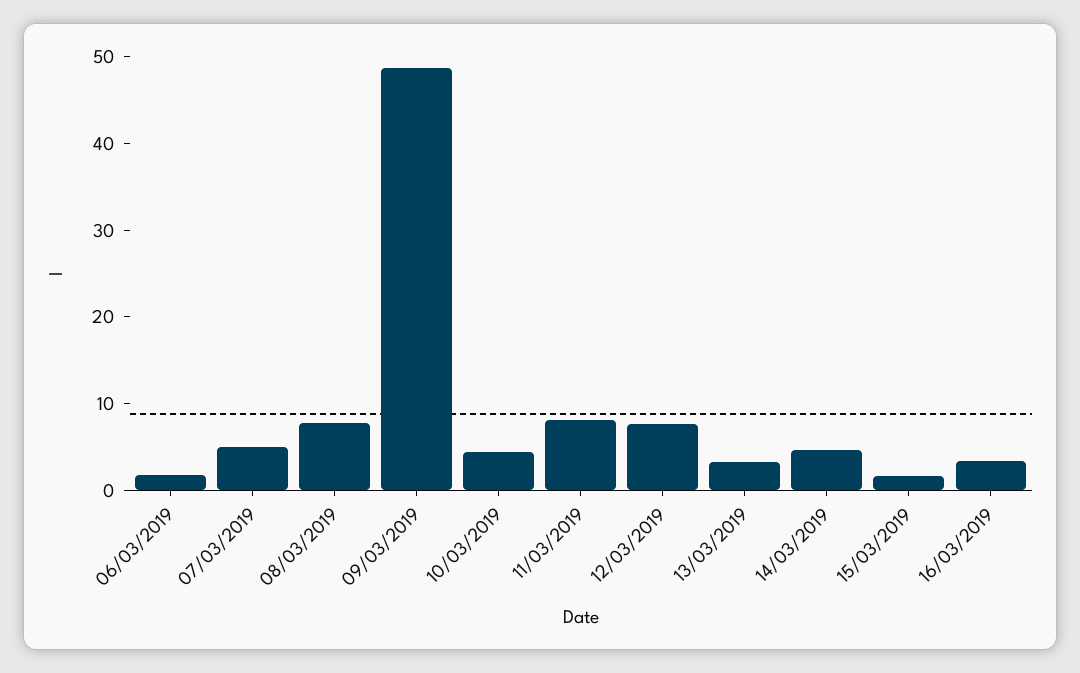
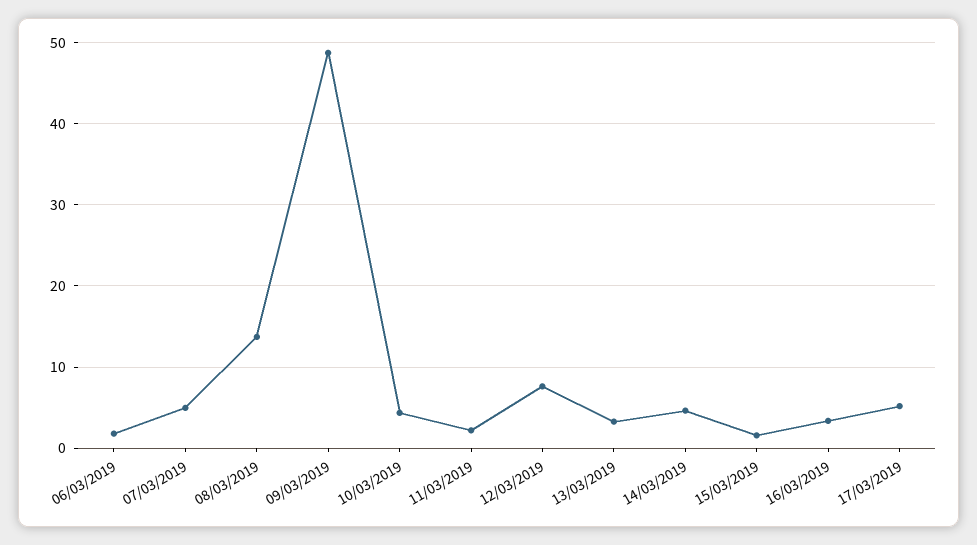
08/03/2019: 8 -> 14
11/03/2019: 8 -> 2
17/03/2019: none -> 5

